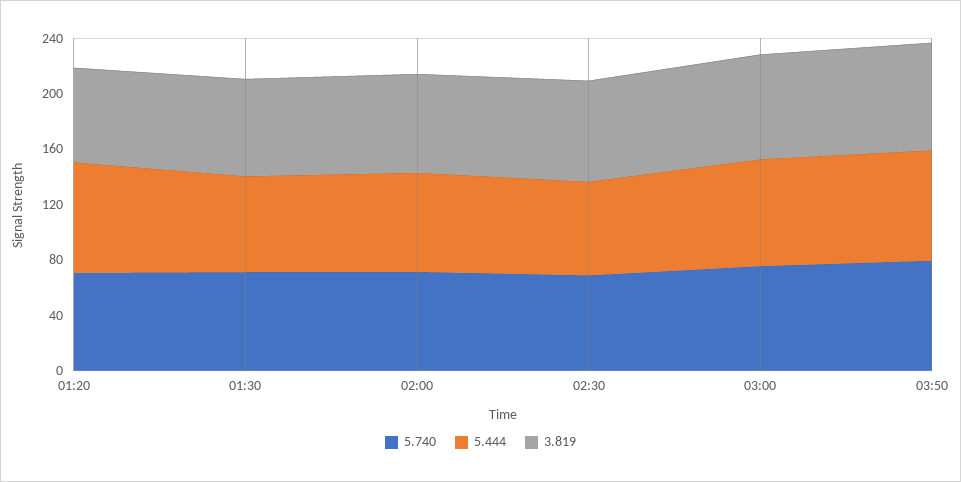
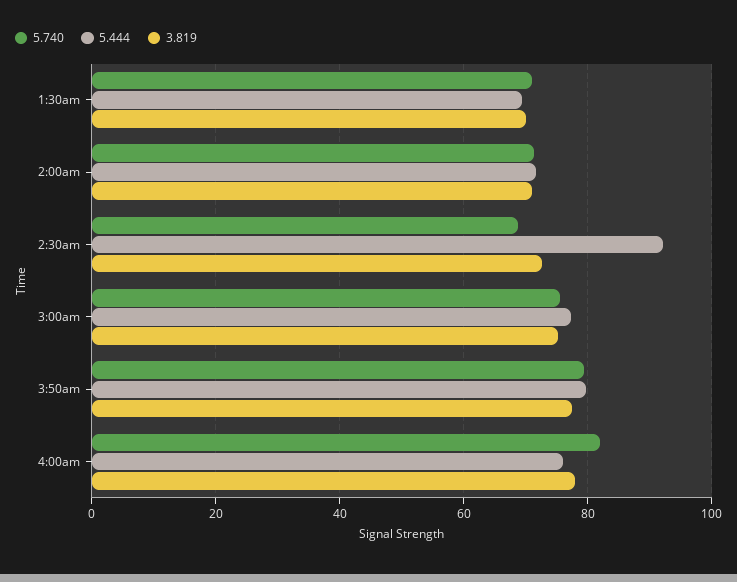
5.740, 01:20: 70 -> none
5.444, 01:20: 80 -> none
3.819, 01:20: 70 -> none
5.444, 02:30: 70 -> 92
5.740, 4:00am: none -> 82
5.444, 4:00am: none -> 76
3.819, 4:00am: none -> 78

